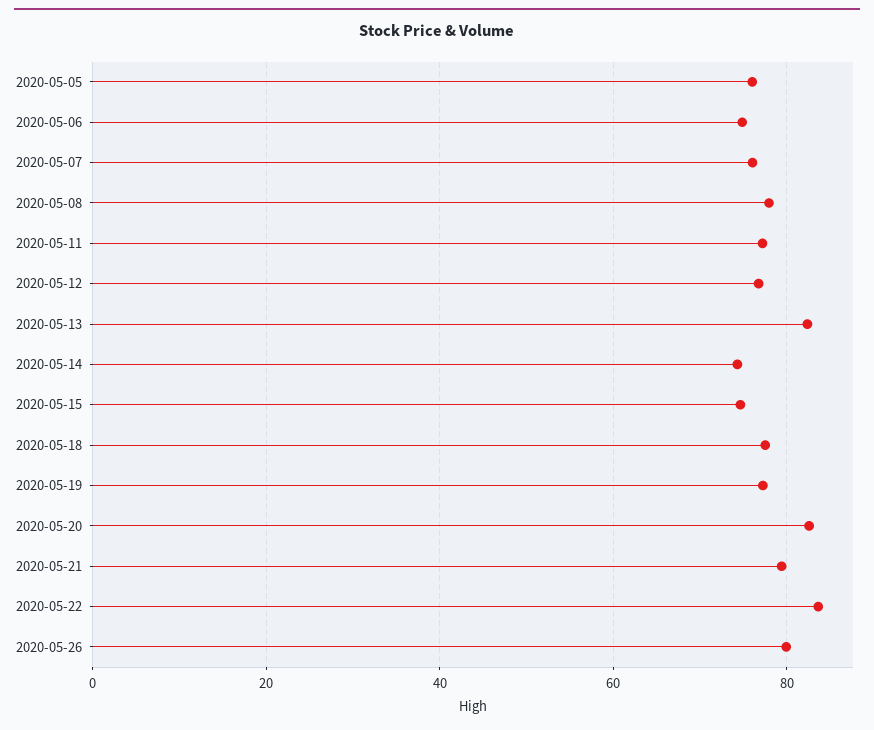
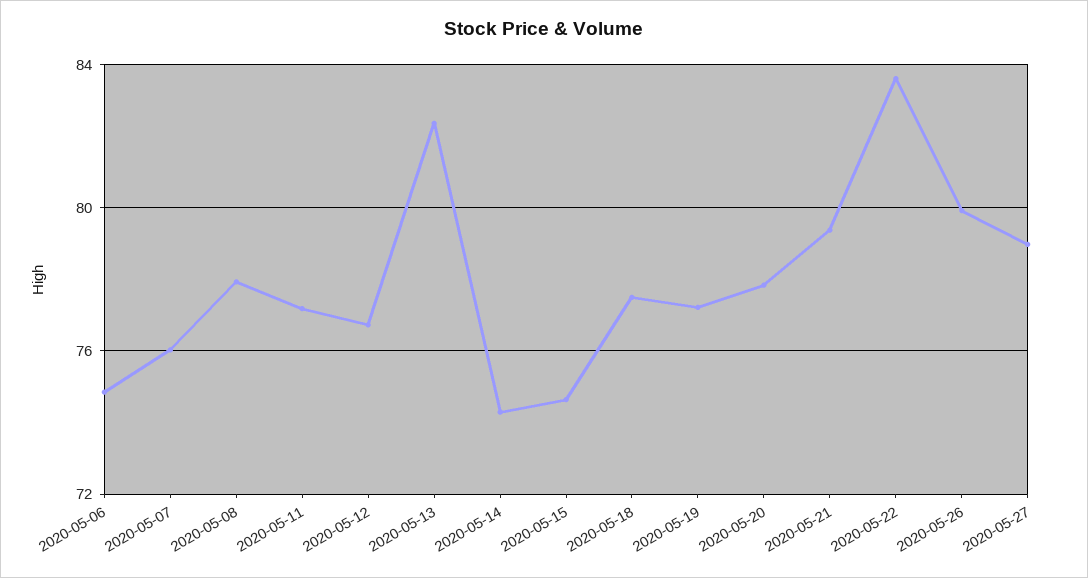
2020-05-05: 76 -> none
2020-05-20: 82 -> 78
2020-05-27: none -> 79

